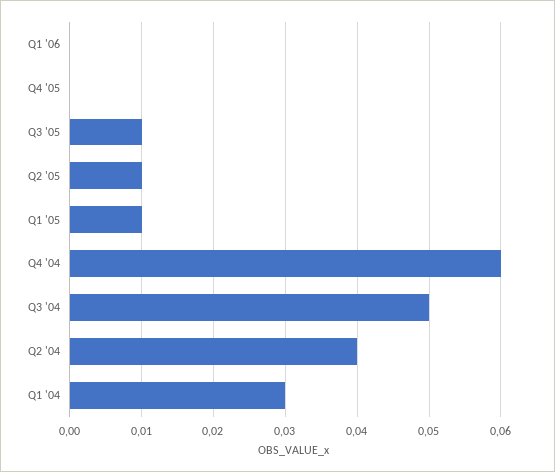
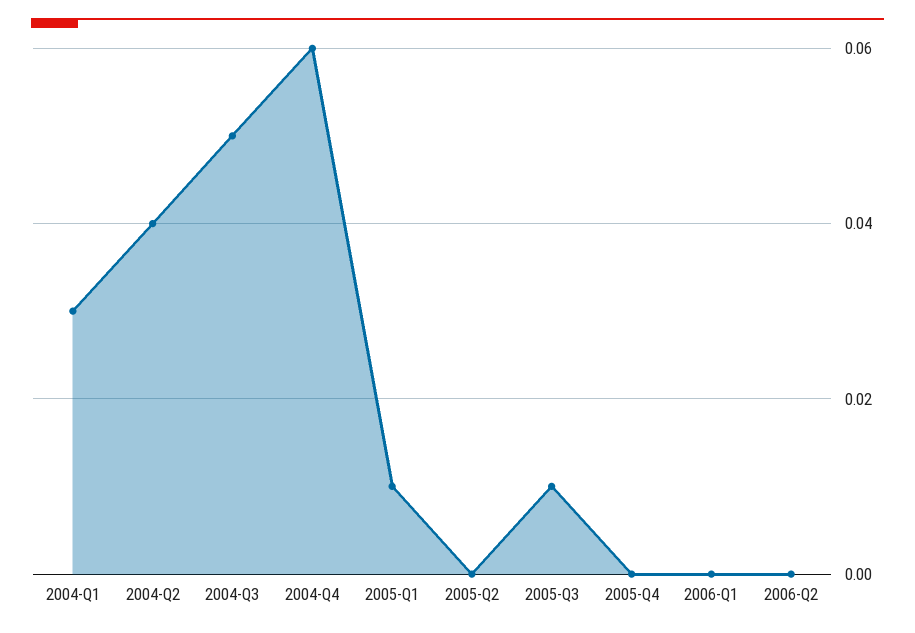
Q2 '05: 0.01 -> 0
2006-Q2: none -> 0

